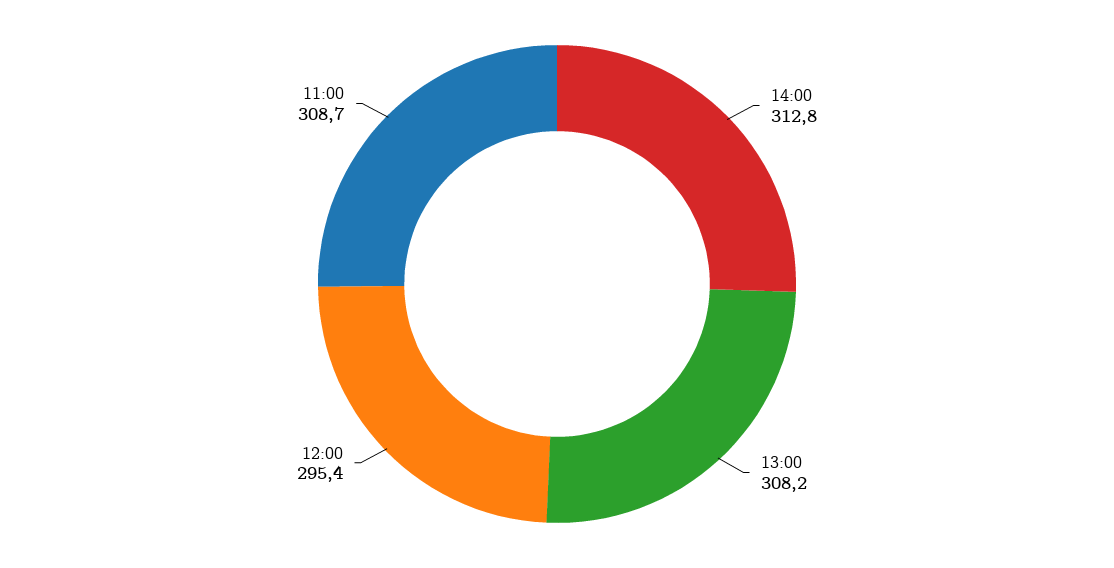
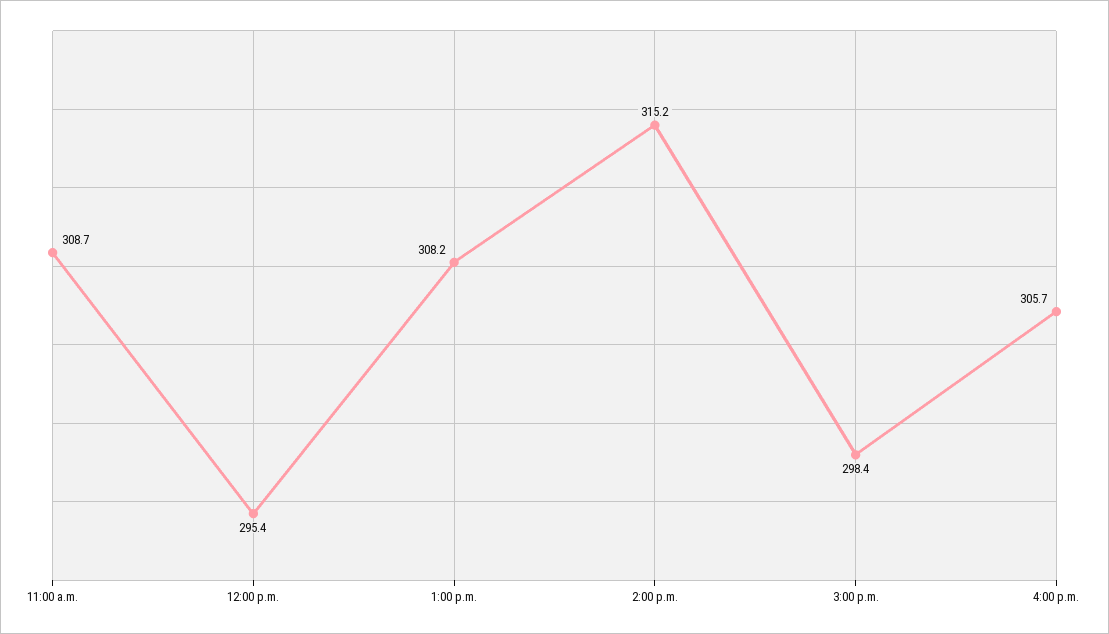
14:00: 312.8 -> 315.2
3:00 p.m.: none -> 298.4
4:00 p.m.: none -> 305.7

